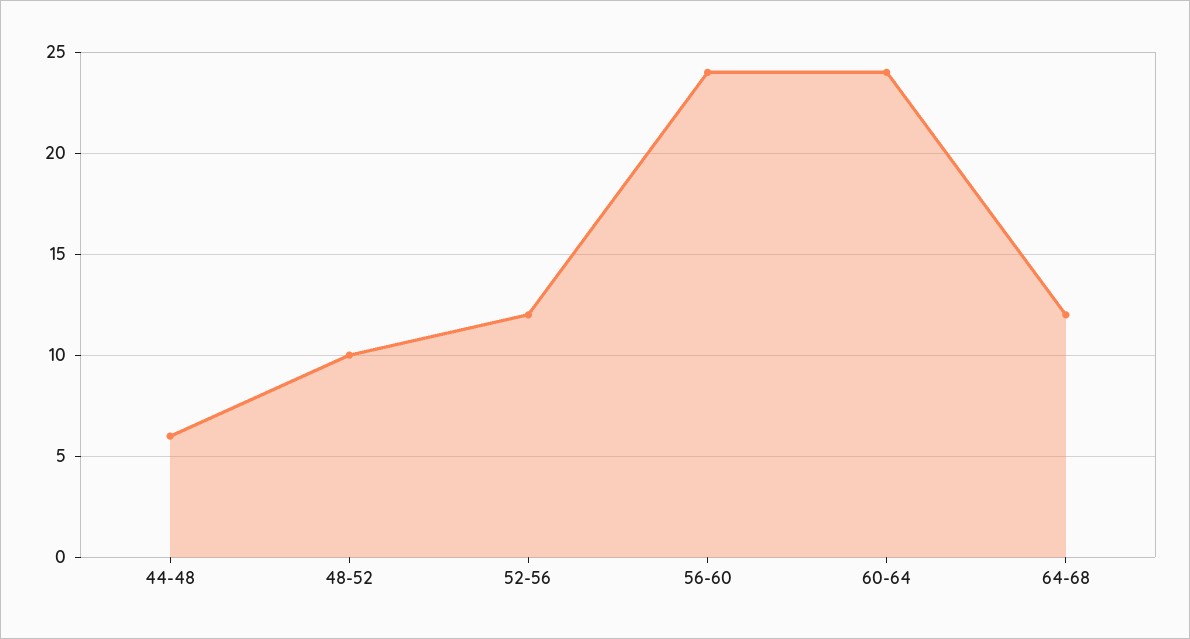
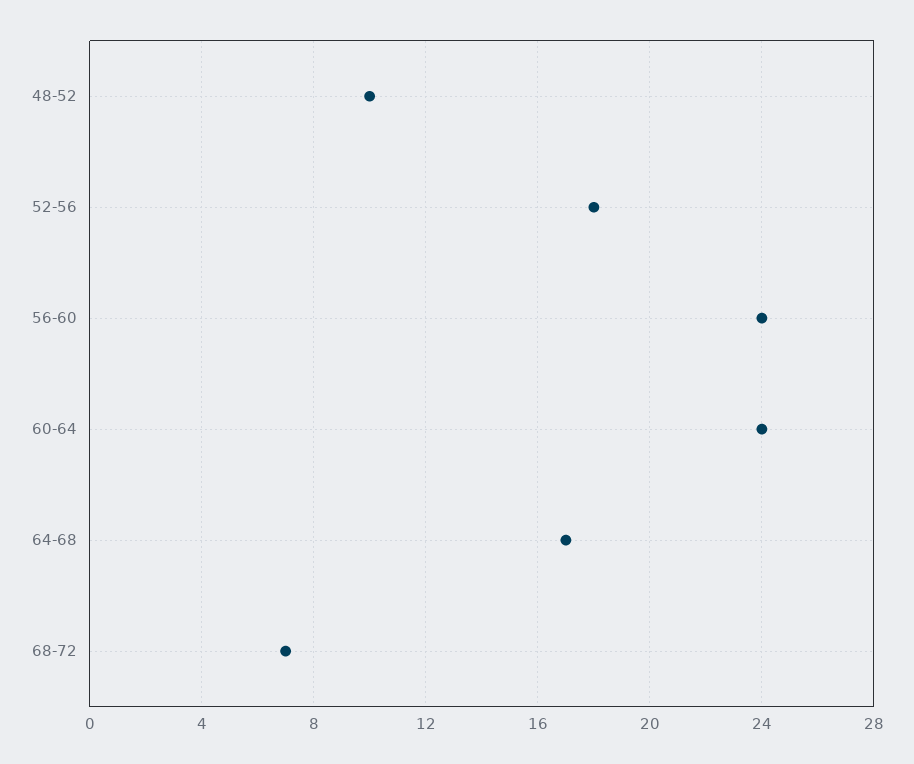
44-48: 6 -> none
52-56: 12 -> 18
64-68: 12 -> 17
68-72: none -> 7

